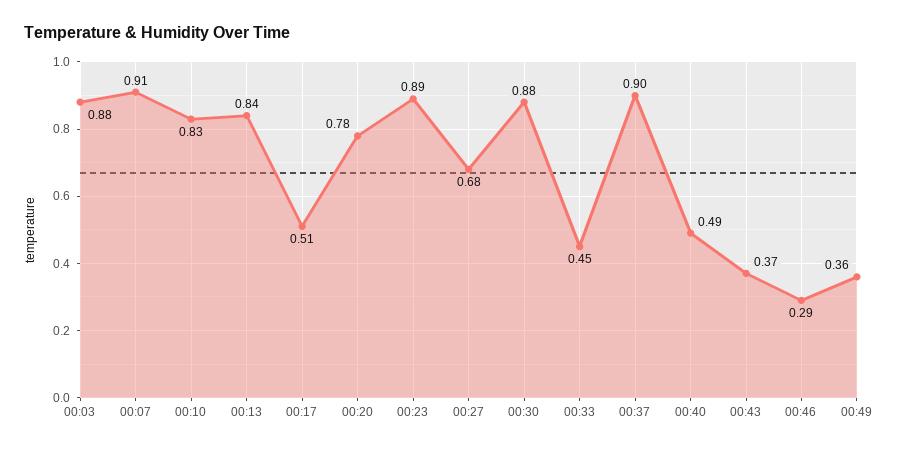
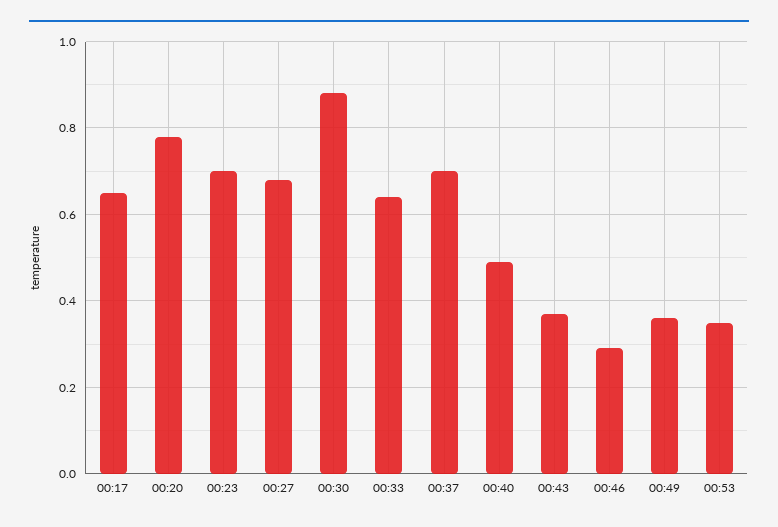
00:03: 0.88 -> none
00:07: 0.91 -> none
00:10: 0.83 -> none
00:13: 0.84 -> none
00:17: 0.51 -> 0.65
00:23: 0.89 -> 0.7
00:33: 0.45 -> 0.65
00:37: 0.9 -> 0.7
00:53: none -> 0.35

